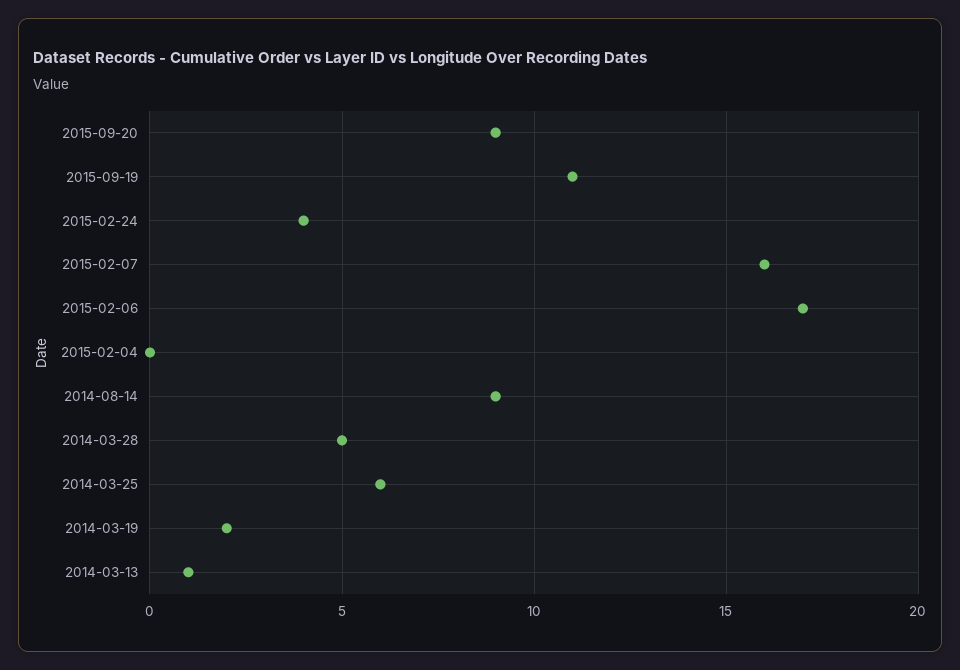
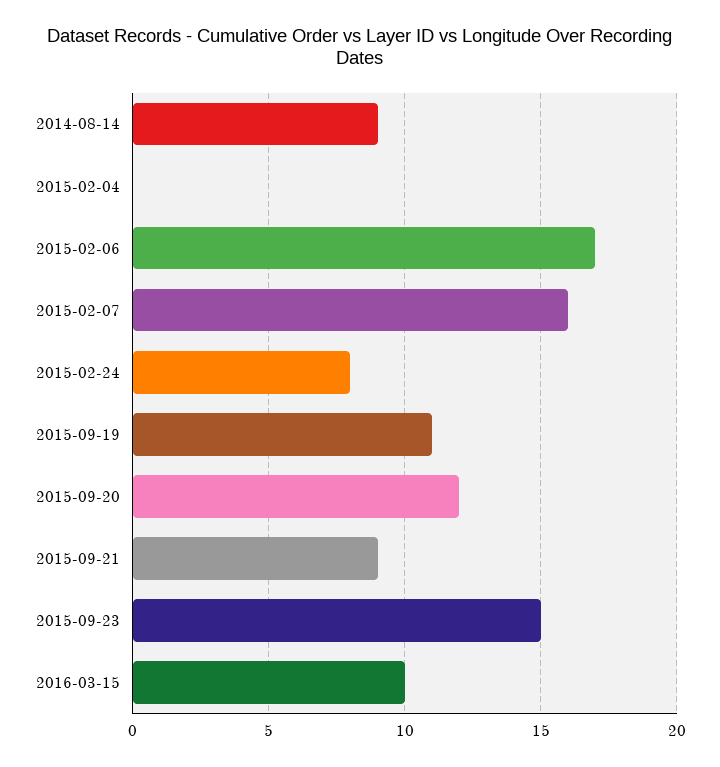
2015-09-20: 9 -> 12
2015-02-24: 4 -> 8
2014-03-28: 5 -> none
2014-03-25: 6 -> none
2014-03-19: 2 -> none
2014-03-13: 1 -> none
2015-09-21: none -> 9
2015-09-23: none -> 15
2016-03-15: none -> 10

